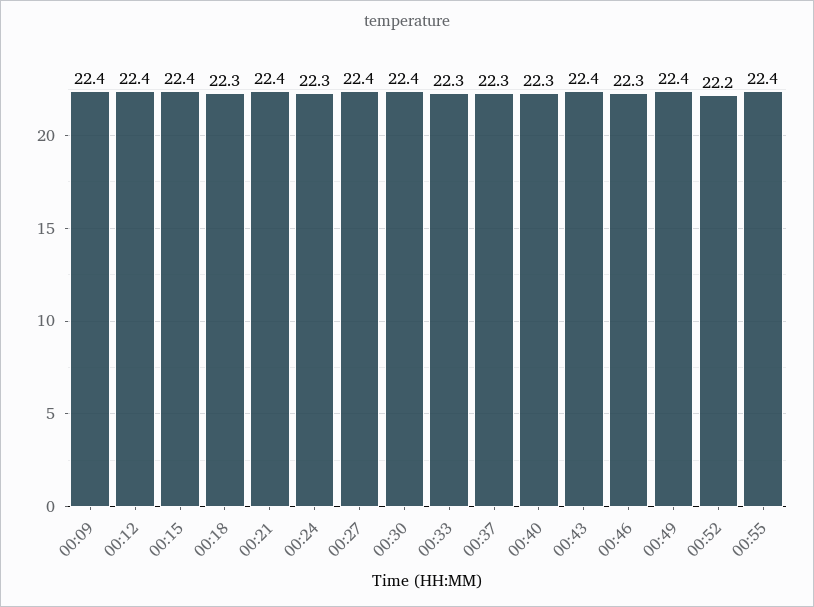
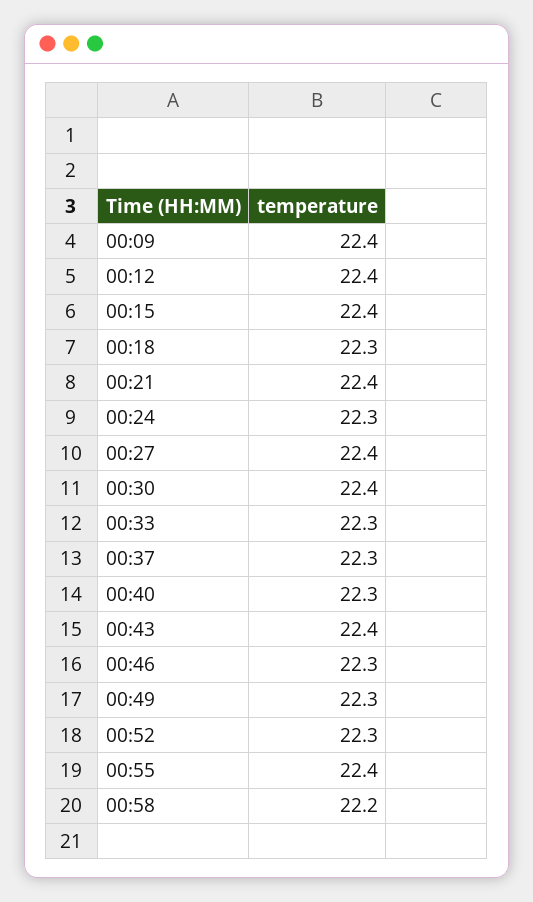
00:49: 22.4 -> 22.3
00:52: 22.2 -> 22.3
00:58: none -> 22.2

